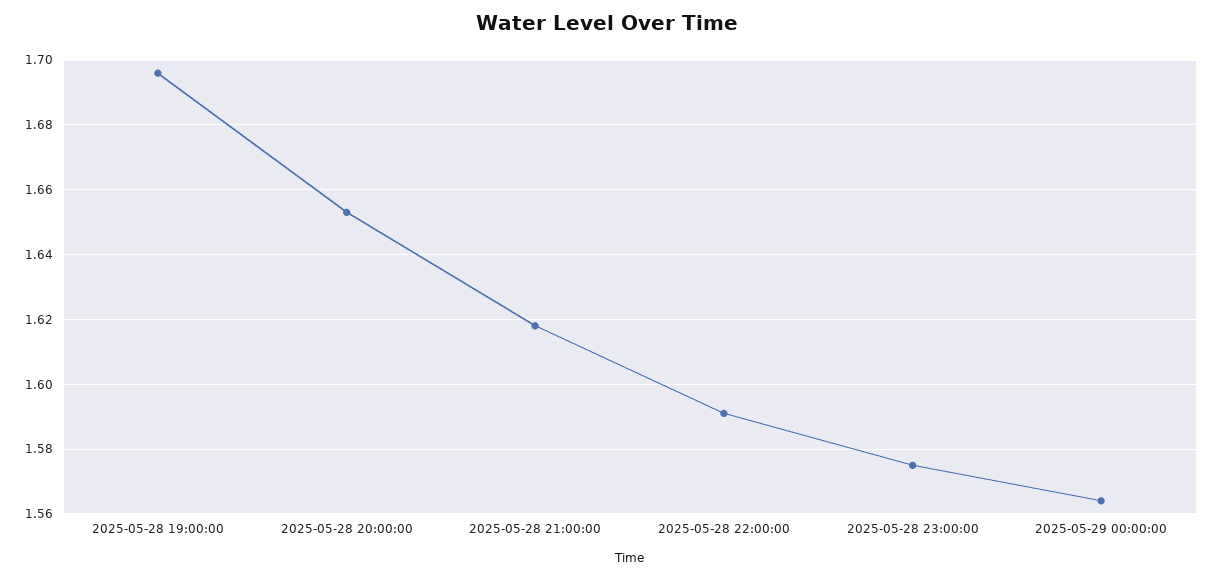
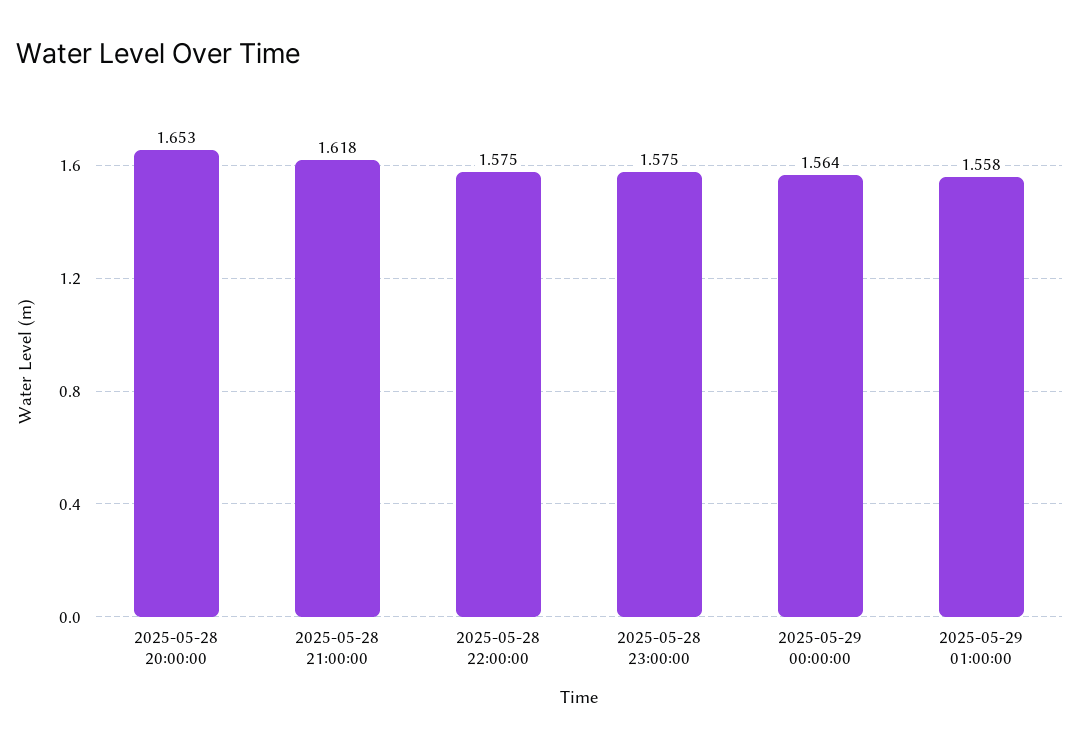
2025-05-28 19:00:00: 1.695 -> none
2025-05-28 22:00:00: 1.59 -> 1.575
2025-05-29 01:00:00: none -> 1.558

